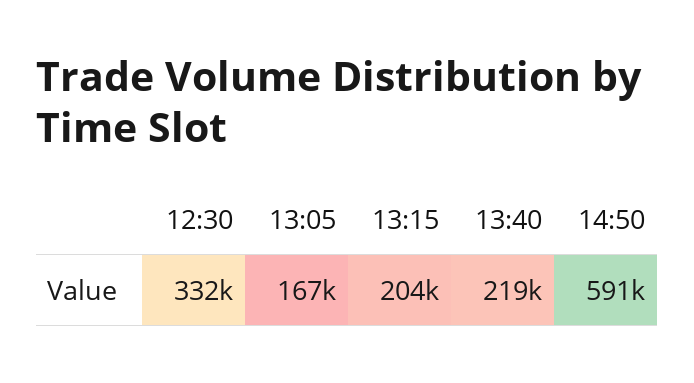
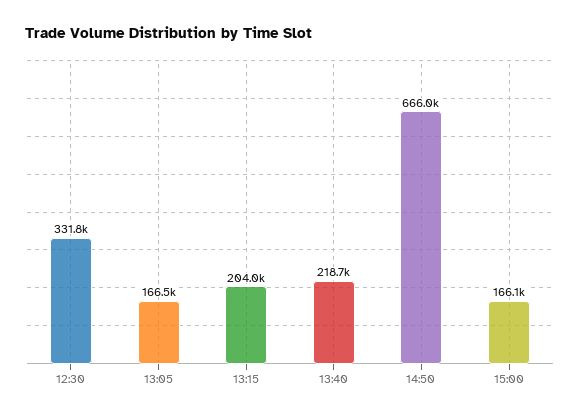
14:50: 591000 -> 666000
15:00: none -> 166100

